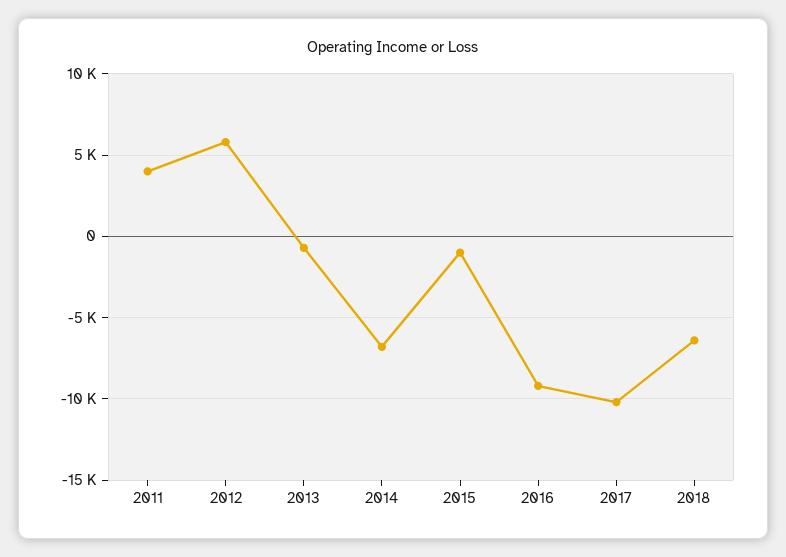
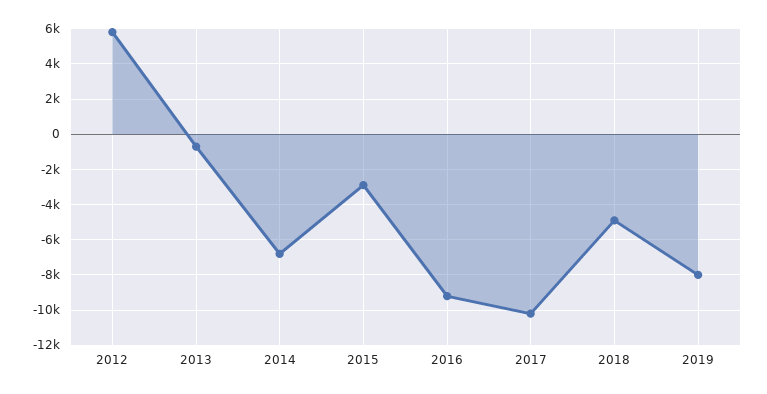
2011: 4000 -> none
2015: -1000 -> -3000
2018: -6500 -> -5000
2019: none -> -8000

